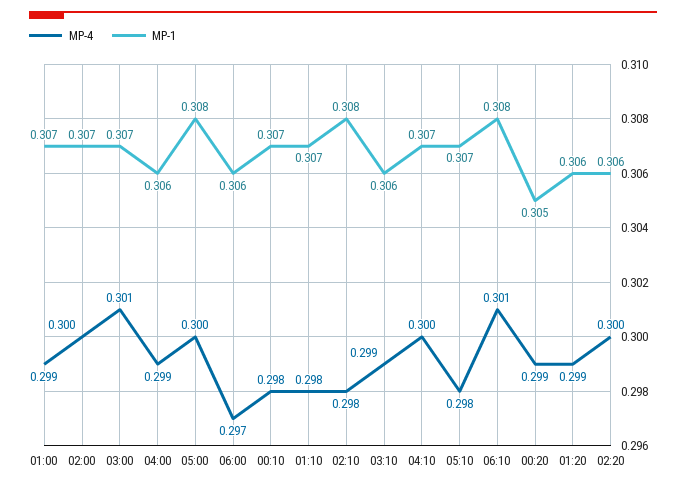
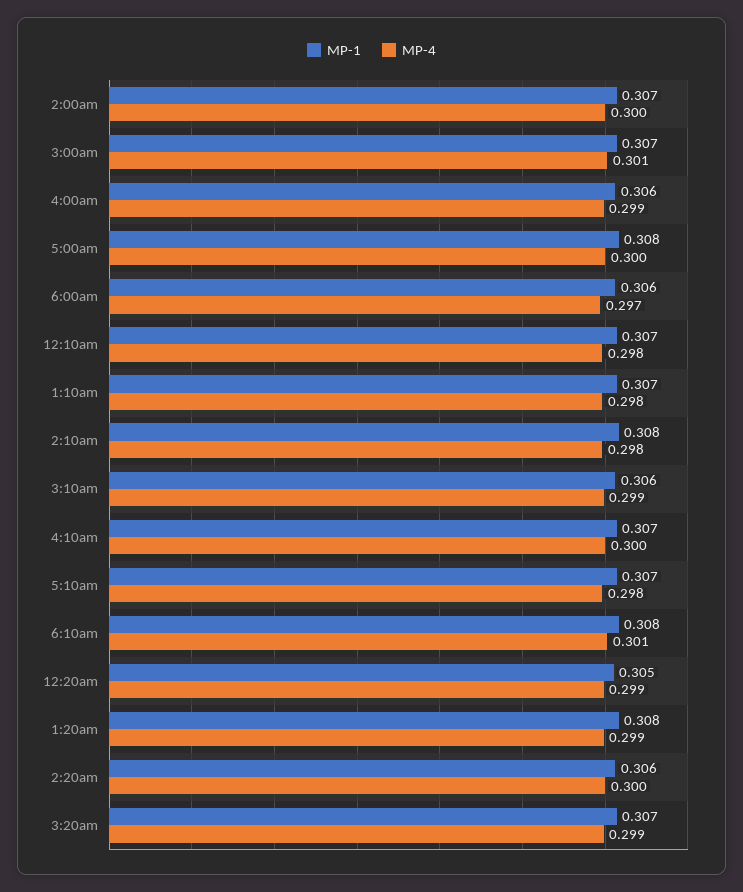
MP-4, 01:00: 0.299 -> none
MP-1, 01:00: 0.307 -> none
MP-1, 01:20: 0.306 -> 0.308
MP-1, 3:20am: none -> 0.307
MP-4, 3:20am: none -> 0.299

